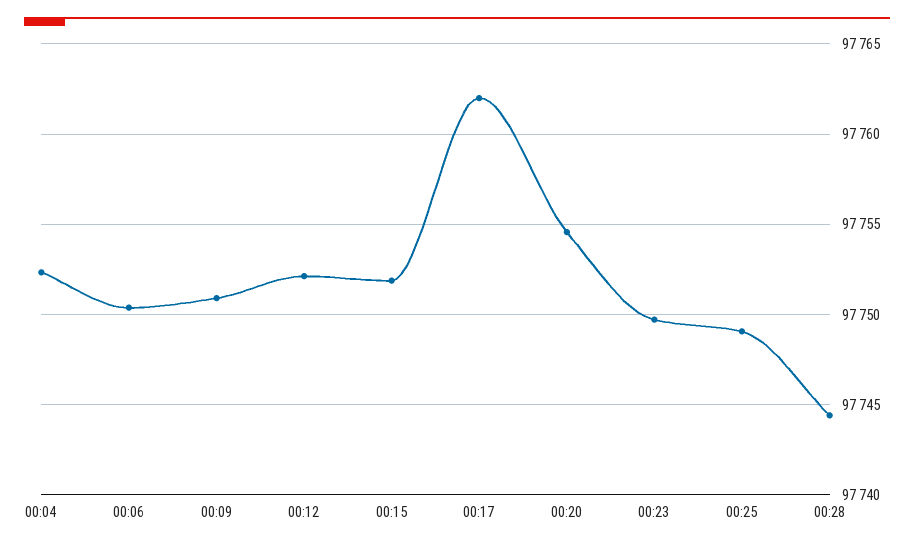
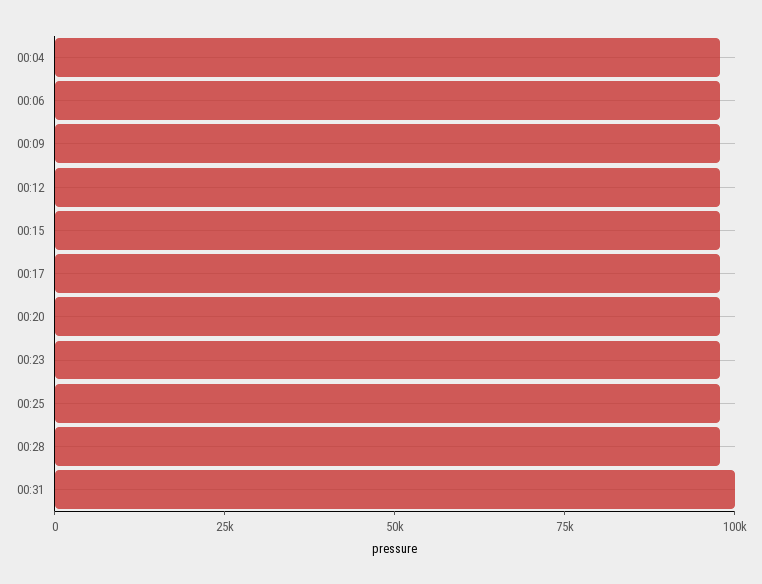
00:31: none -> 100000

